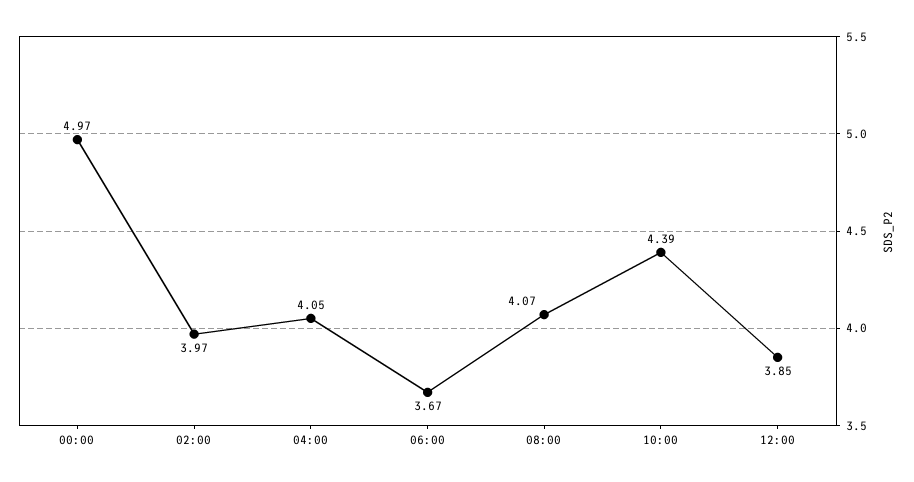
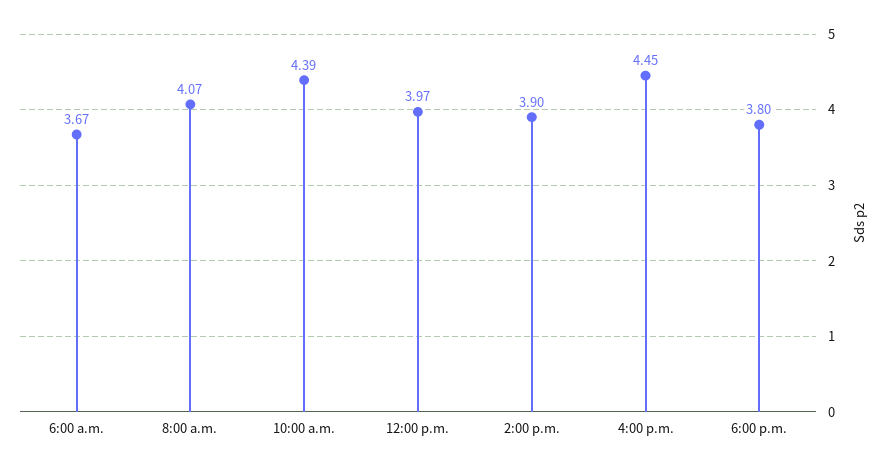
00:00: 4.97 -> none
02:00: 3.97 -> none
04:00: 4.05 -> none
12:00: 3.85 -> 3.97
2:00 p.m.: none -> 3.9
4:00 p.m.: none -> 4.45
6:00 p.m.: none -> 3.8

